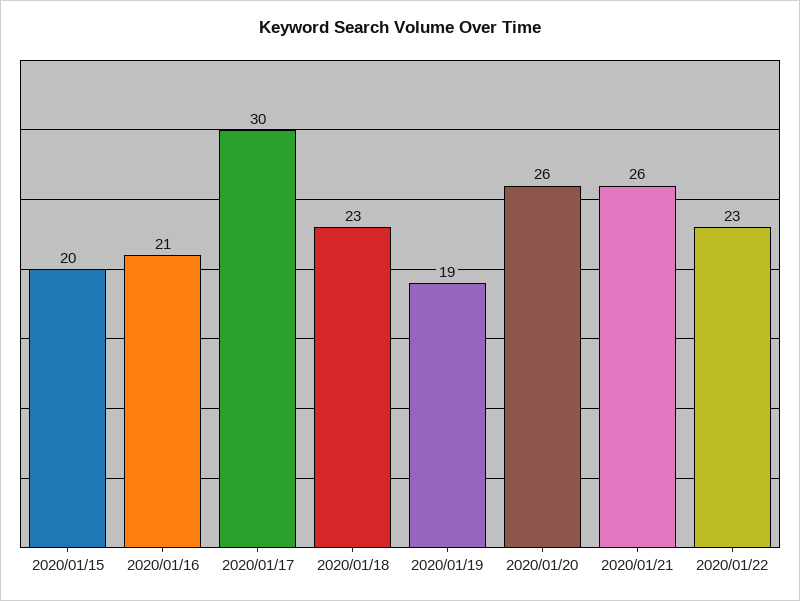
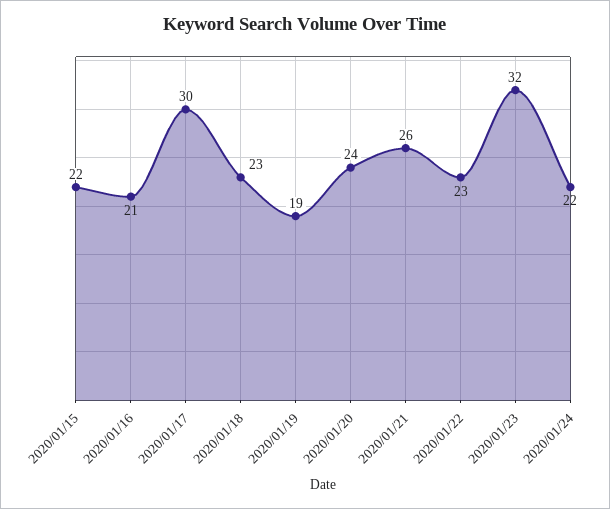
2020/01/15: 20 -> 22
2020/01/20: 26 -> 24
2020/01/23: none -> 32
2020/01/24: none -> 22

